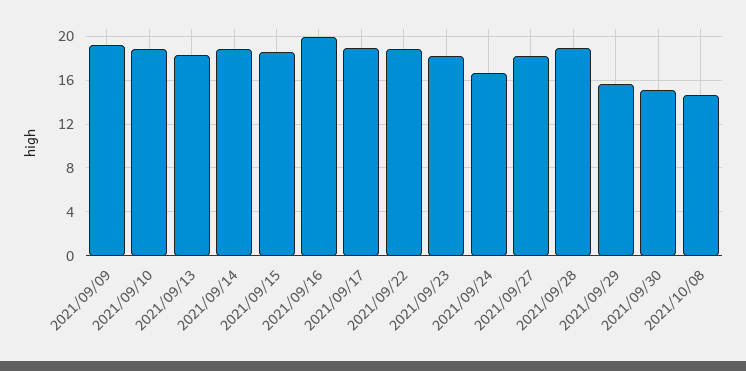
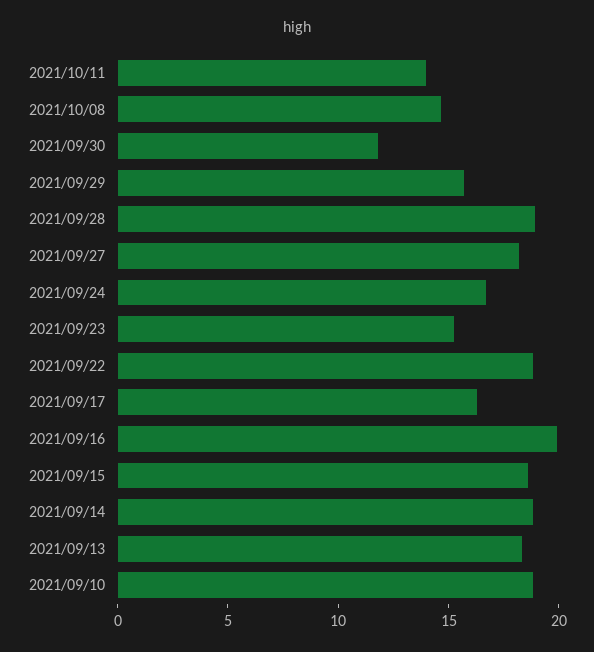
2021/09/09: 19 -> none
2021/09/17: 19 -> 16
2021/09/23: 18 -> 15
2021/09/30: 15 -> 12
2021/10/11: none -> 14

